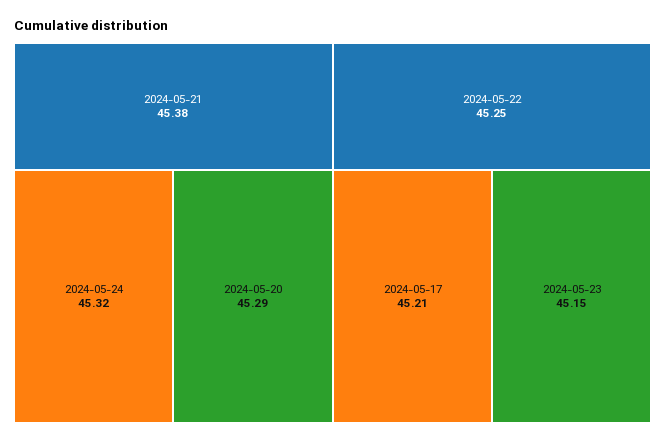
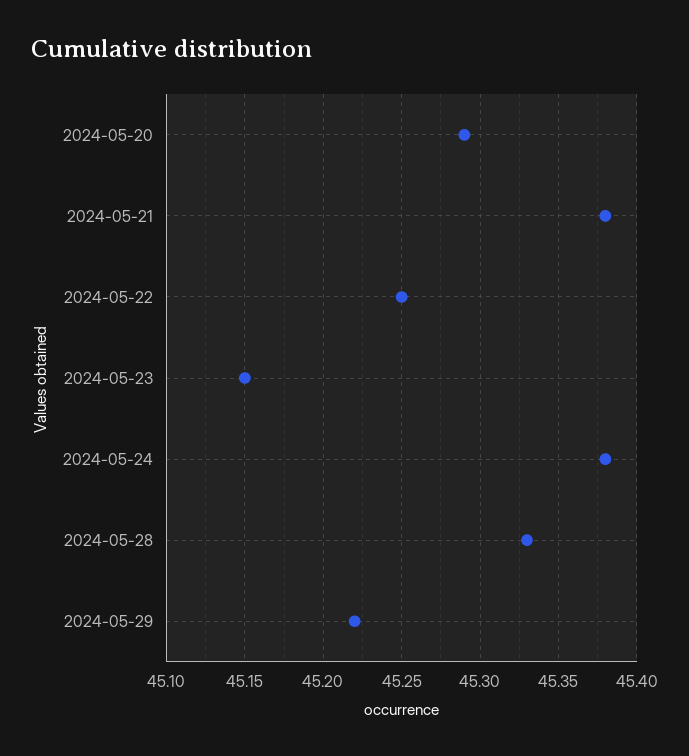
2024-05-24: 45.32 -> 45.38
2024-05-17: 45.21 -> none
2024-05-28: none -> 45.33
2024-05-29: none -> 45.22

